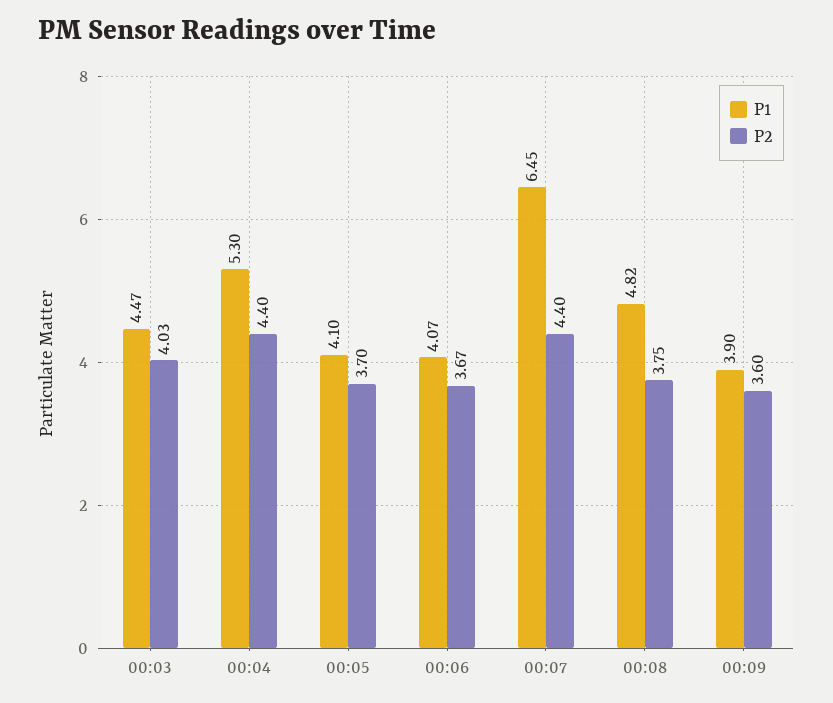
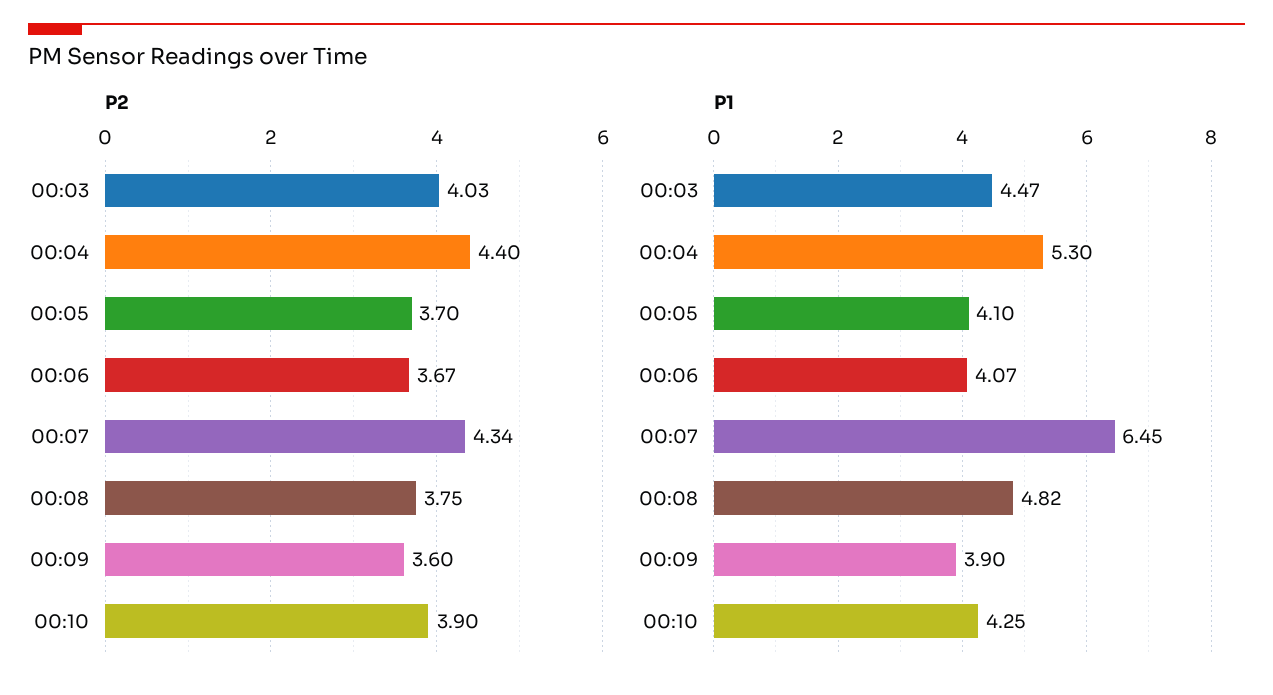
P2, 00:07: 4.4 -> 4.34
P2, 00:10: none -> 3.9
P1, 00:10: none -> 4.25

